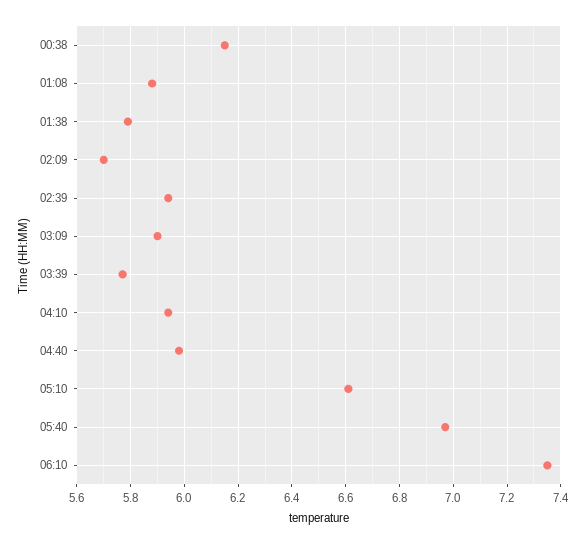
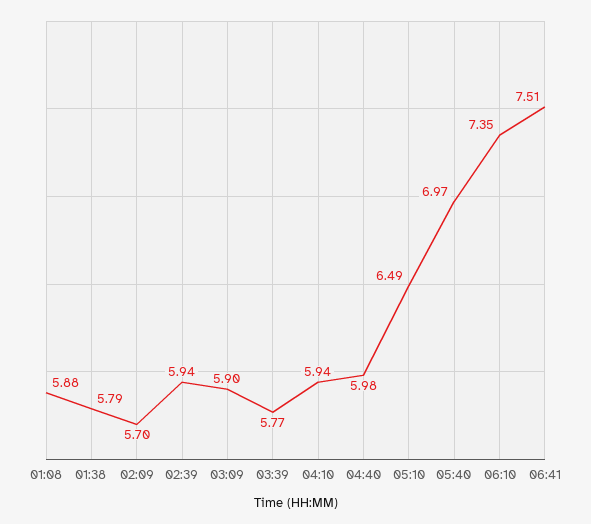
00:38: 6.15 -> none
05:10: 6.6 -> 6.49
06:41: none -> 7.51

